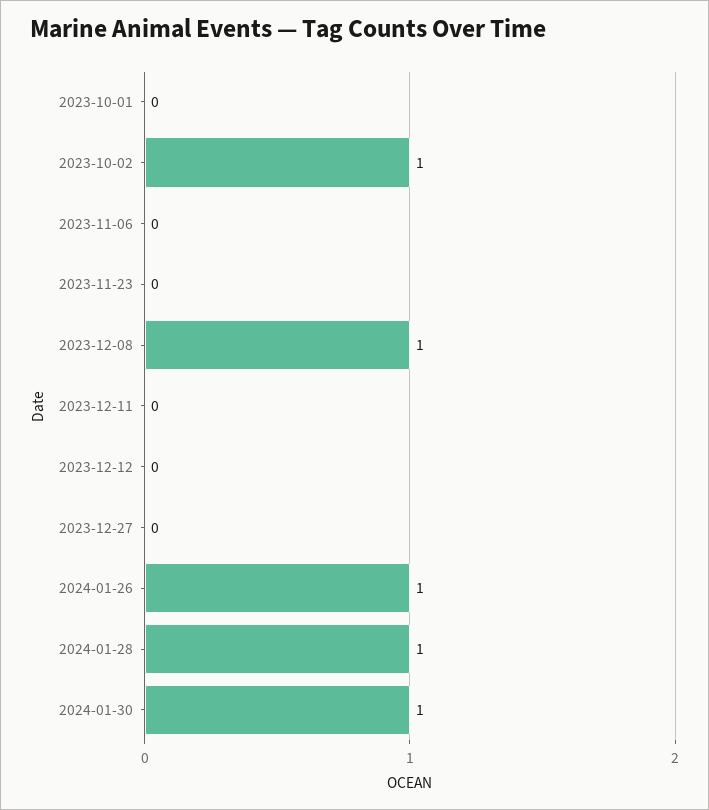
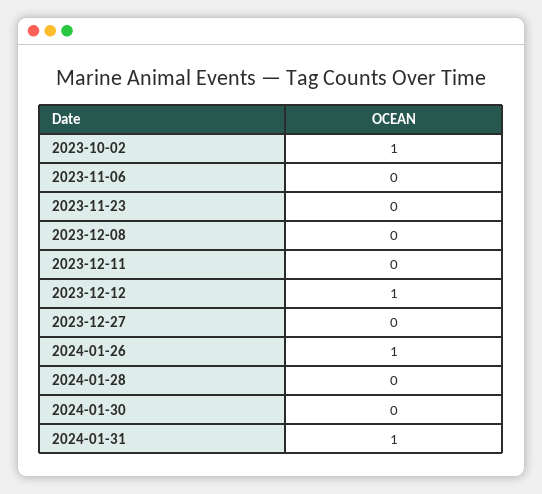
2023-10-01: 0 -> none
2023-12-08: 1 -> 0
2023-12-12: 0 -> 1
2024-01-28: 1 -> 0
2024-01-30: 1 -> 0
2024-01-31: none -> 1

